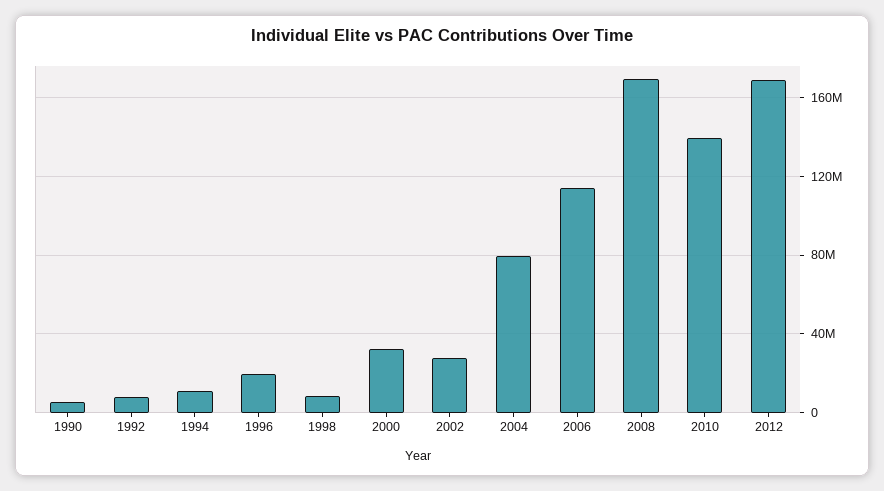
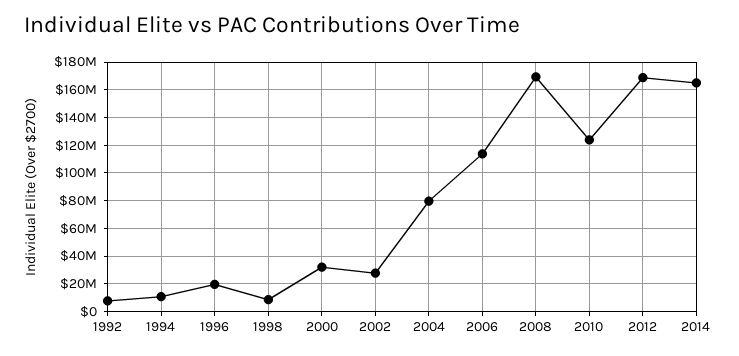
1990: 5000000 -> none
2010: 140000000 -> 125000000
2014: none -> 165000000

